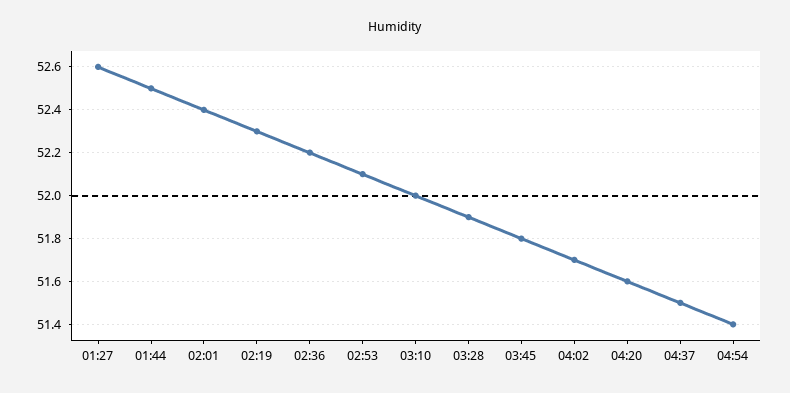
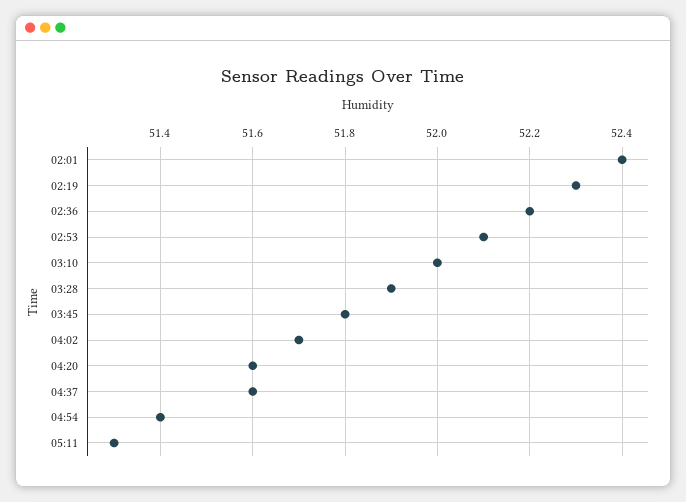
01:27: 52.6 -> none
01:44: 52.5 -> none
04:37: 51.5 -> 51.6
05:11: none -> 51.3

